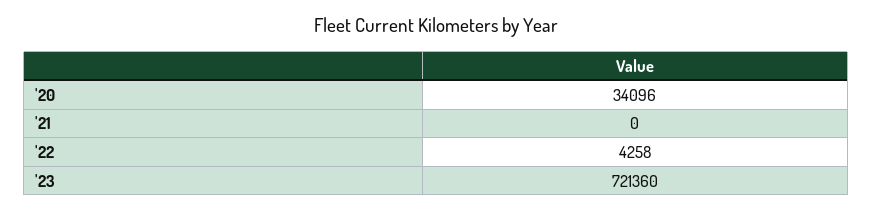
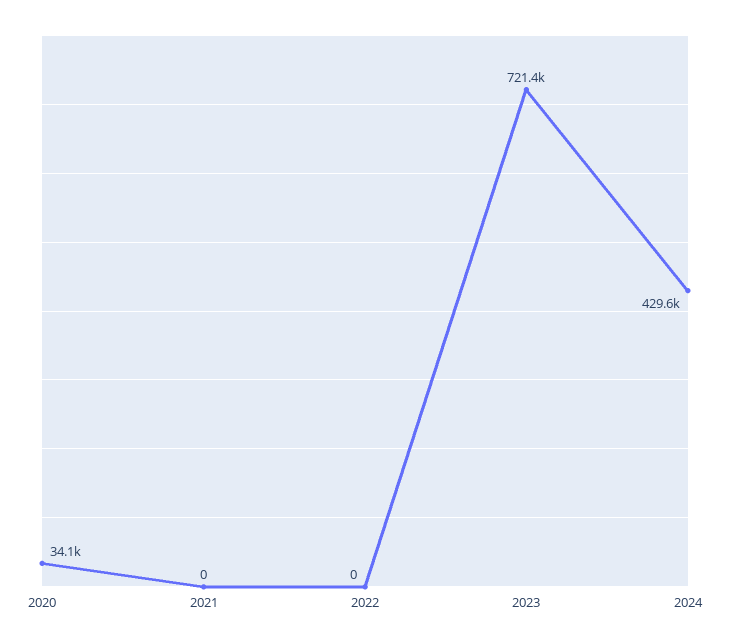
'22: 4258 -> 0
2024: none -> 429600

